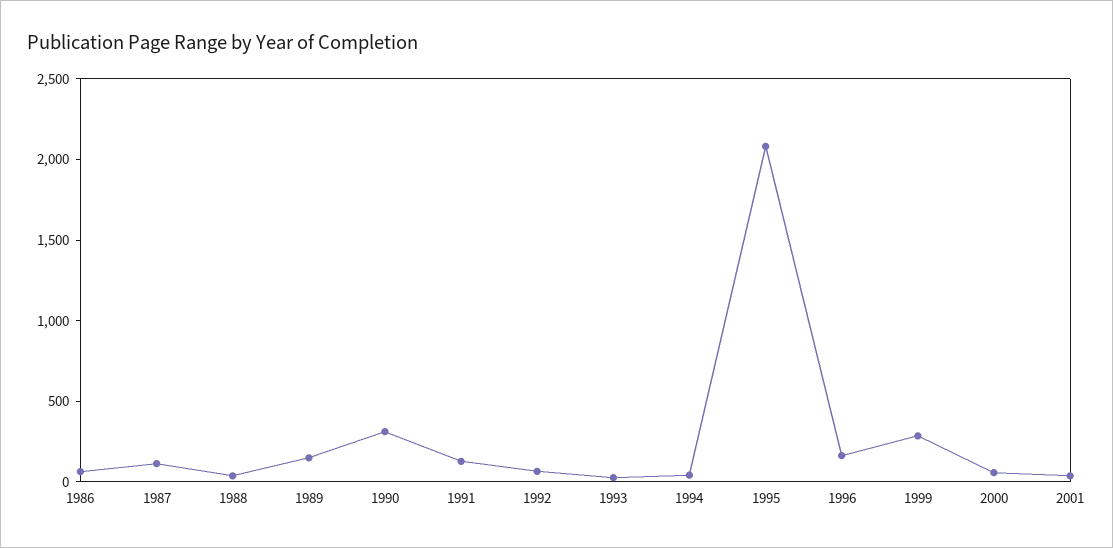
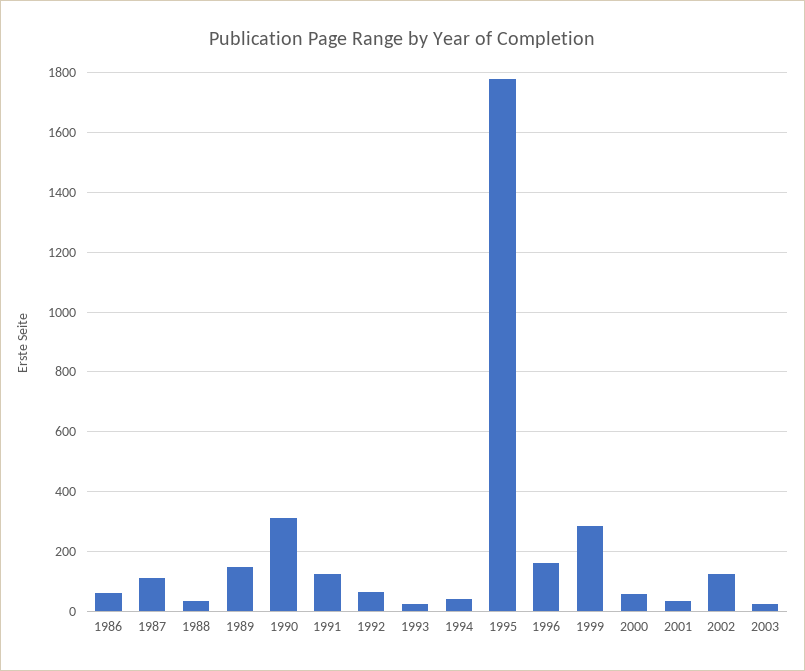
1995: 2100 -> 1775
2002: none -> 125
2003: none -> 25

